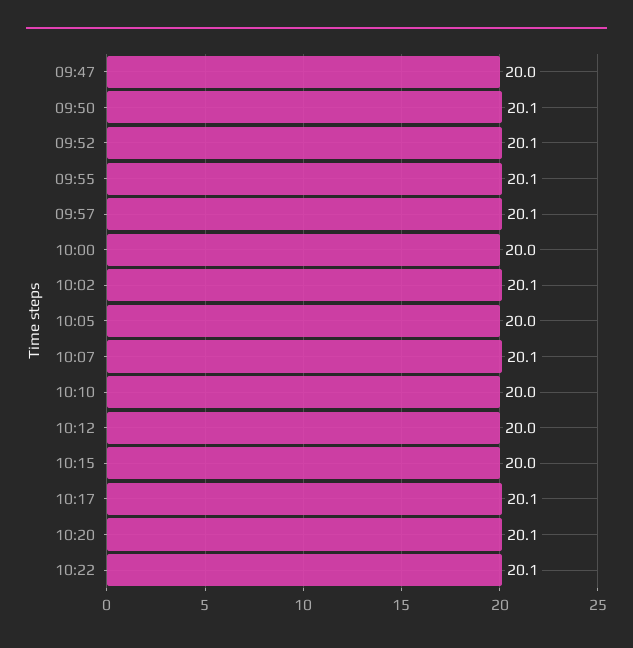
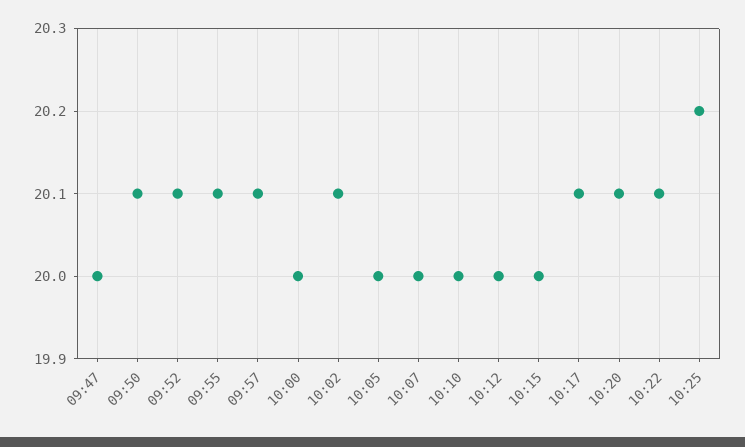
10:07: 20.1 -> 20
10:25: none -> 20.2

